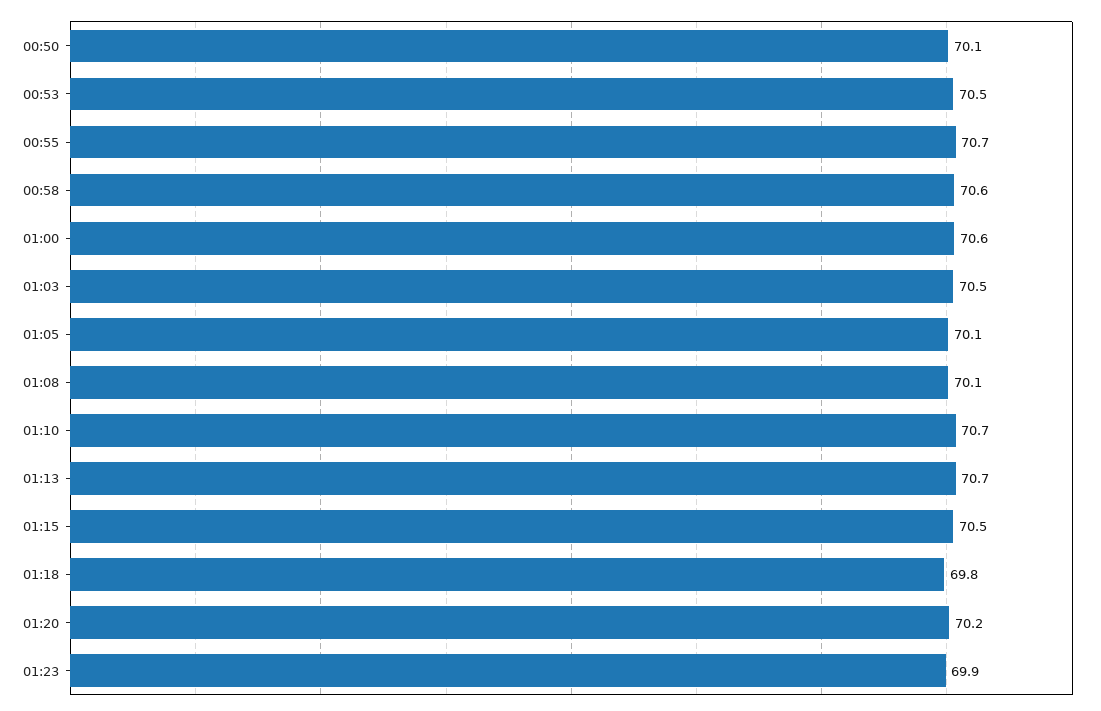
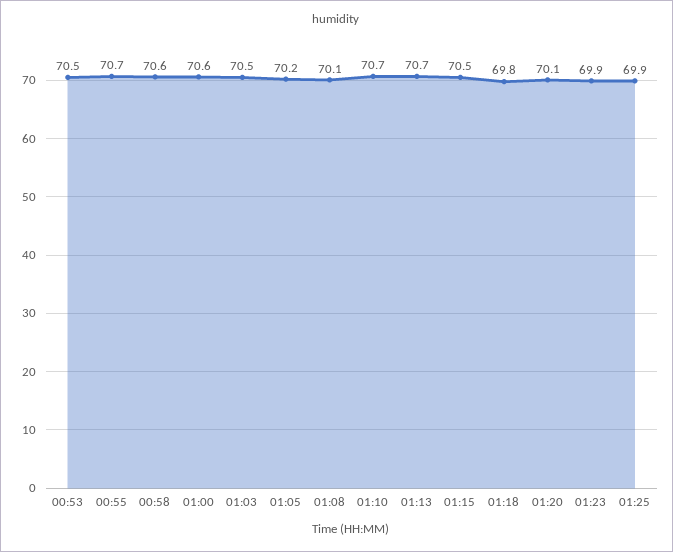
00:50: 70.1 -> none
01:05: 70.1 -> 70.2
01:20: 70.2 -> 70.1
01:25: none -> 69.9

